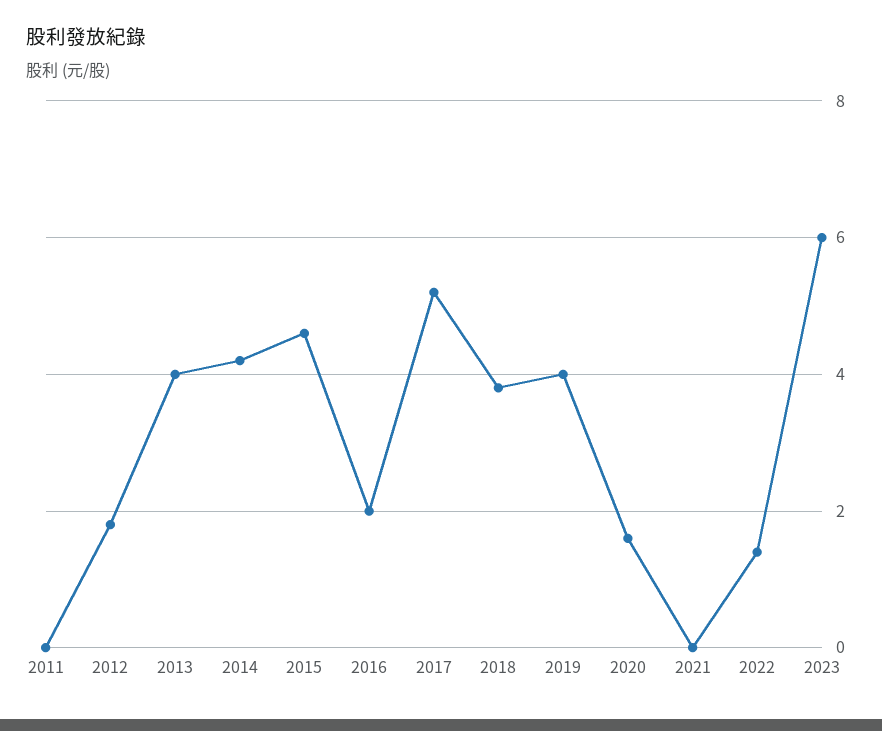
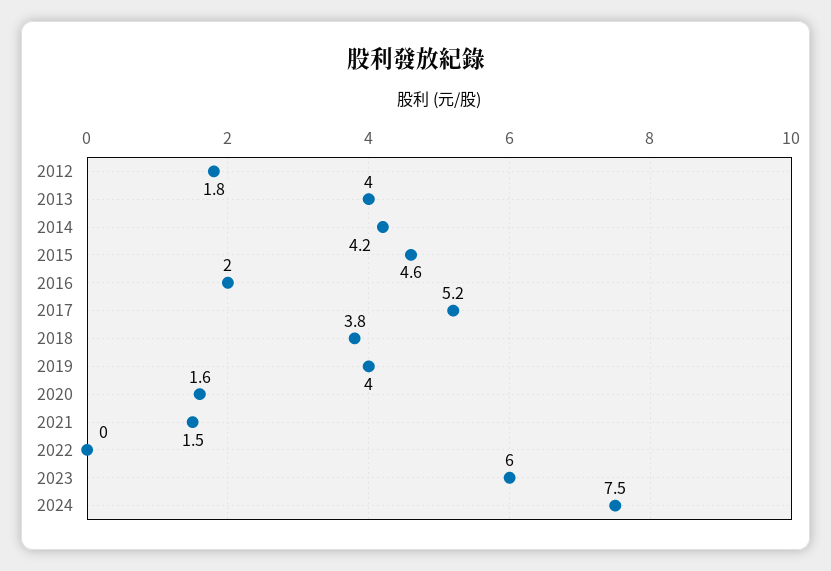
2011: 0 -> none
2021: 0 -> 1.5
2022: 1.5 -> 0
2024: none -> 7.5

